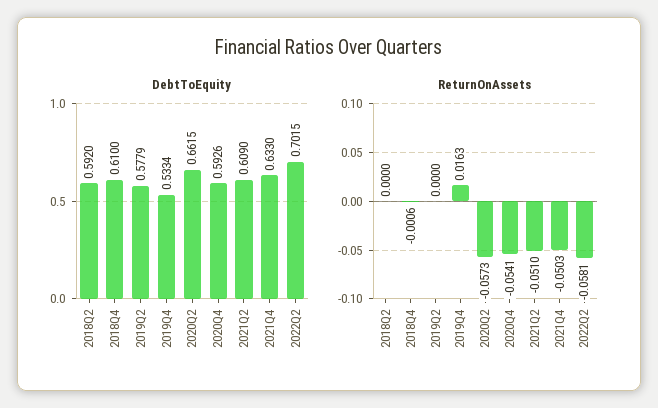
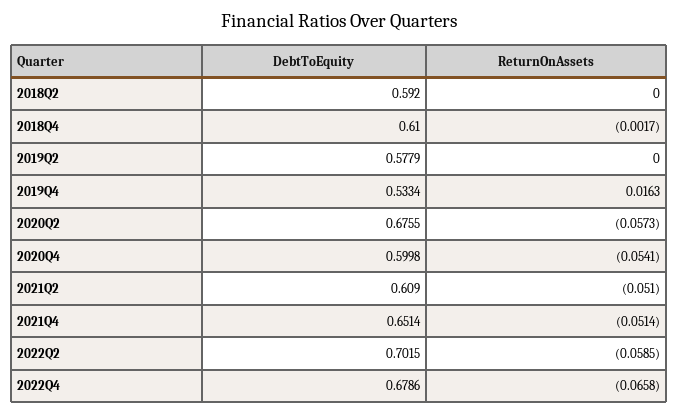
DebtToEquity, 2020Q2: 0.6615 -> 0.6755
DebtToEquity, 2020Q4: 0.5926 -> 0.5998
DebtToEquity, 2021Q4: 0.633 -> 0.6514
ReturnOnAssets, 2018Q4: -0.0006 -> -0.0017
ReturnOnAssets, 2021Q4: -0.0503 -> -0.0514
ReturnOnAssets, 2022Q2: -0.0581 -> -0.0585
DebtToEquity, 2022Q4: none -> 0.6786
ReturnOnAssets, 2022Q4: none -> -0.0658

